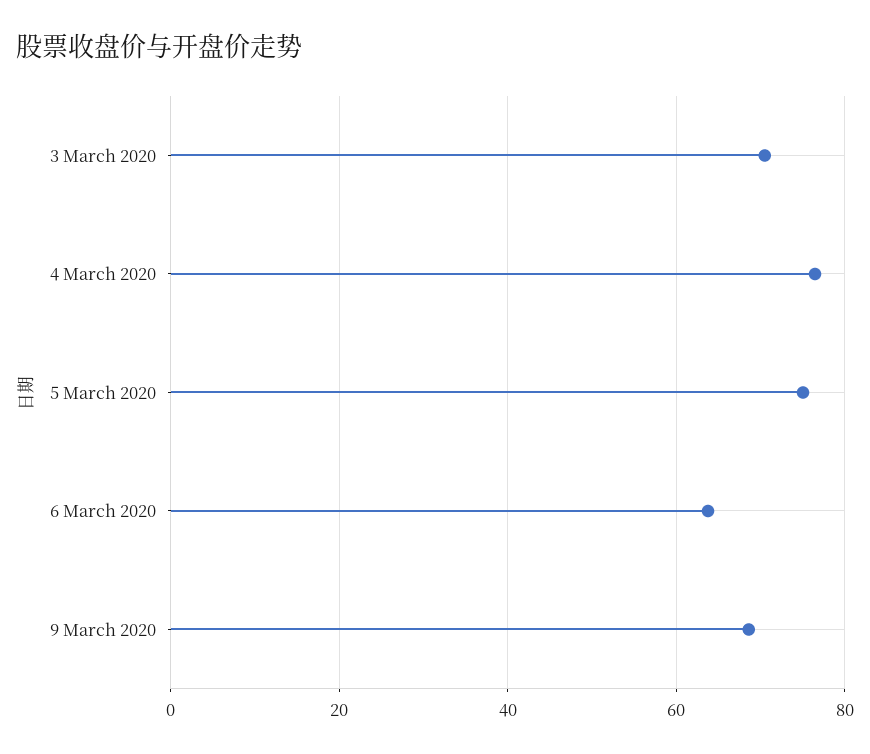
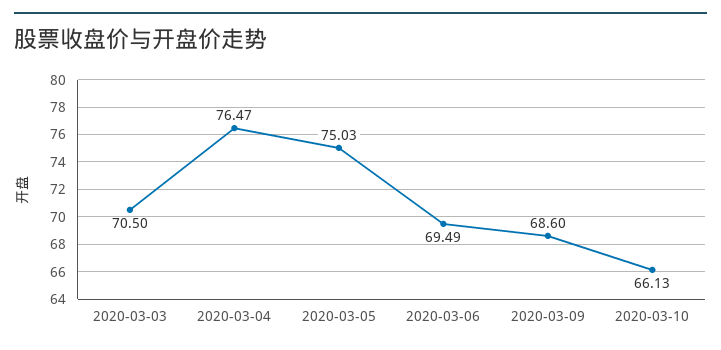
6 March 2020: 64 -> 69.49
2020-03-10: none -> 66.13

